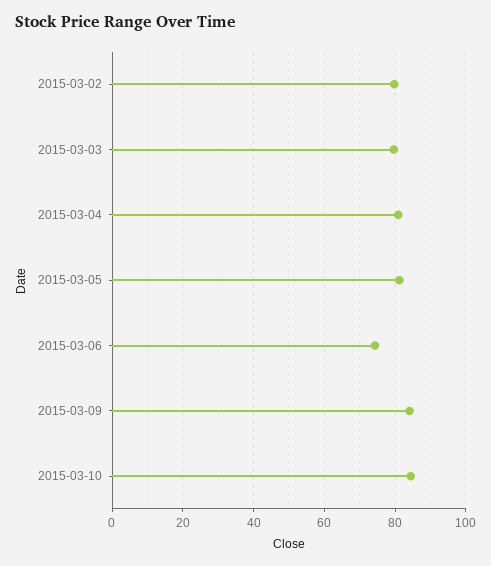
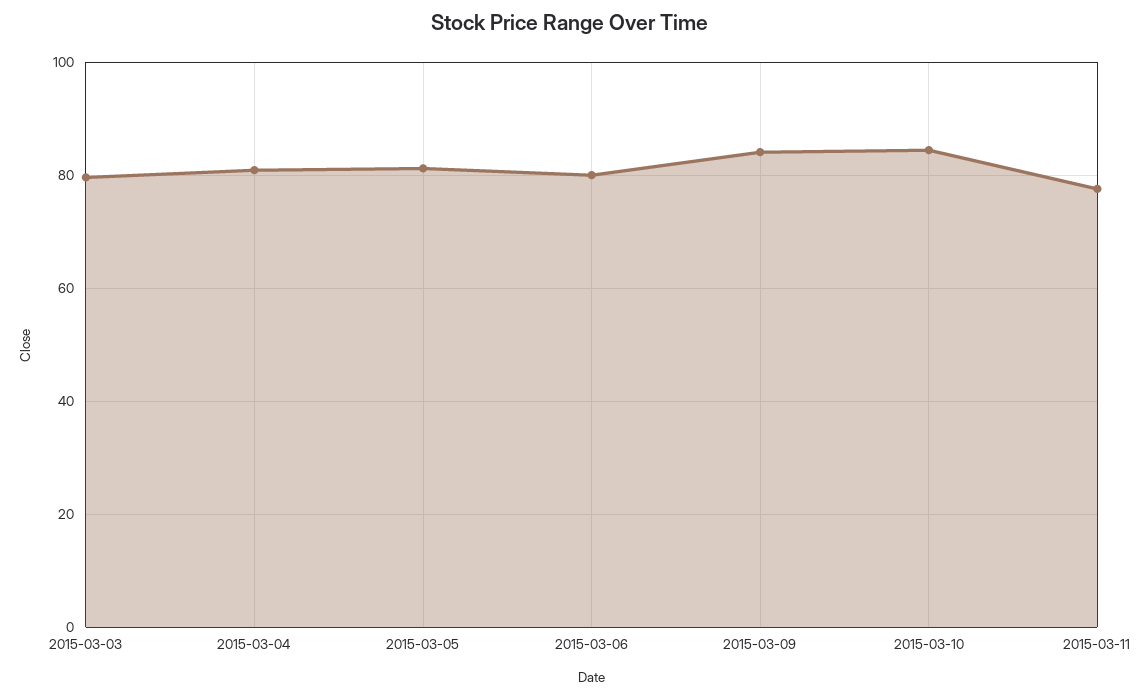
2015-03-02: 80 -> none
2015-03-06: 74 -> 80
2015-03-11: none -> 78

